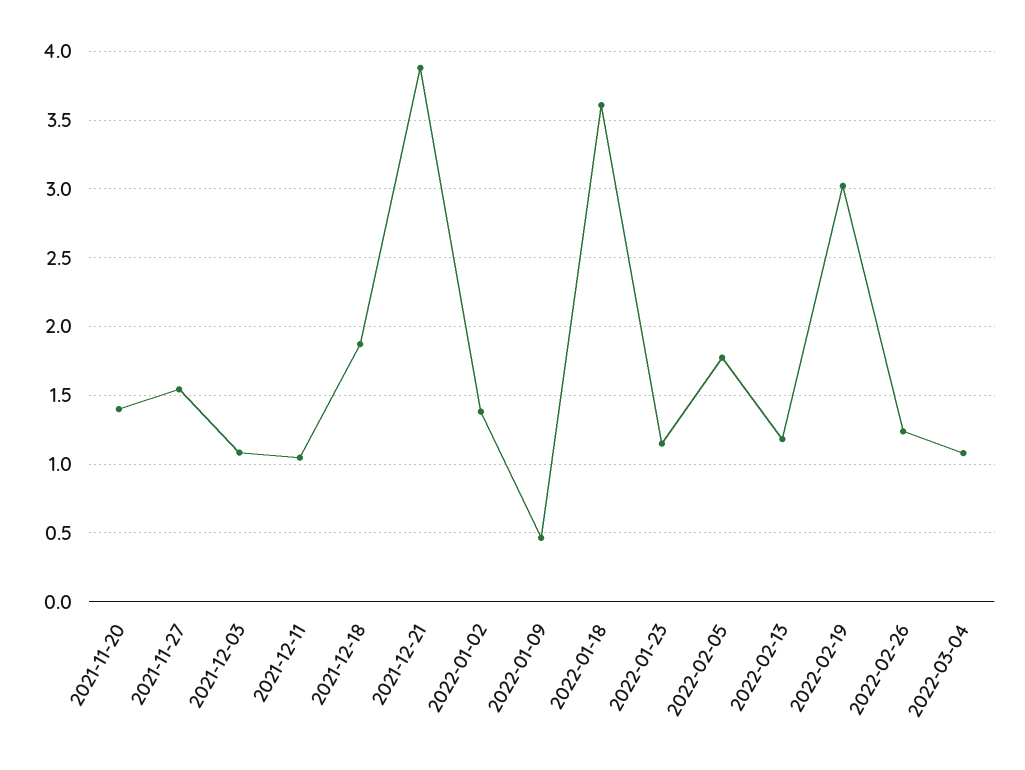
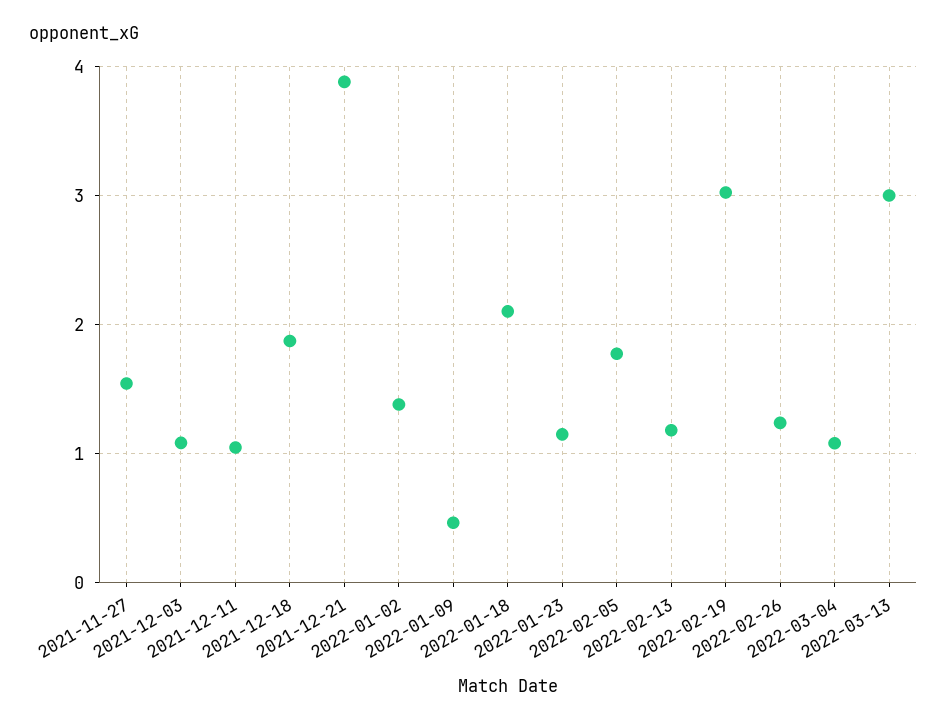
2021-11-20: 1.4 -> none
2022-01-18: 3.6 -> 2.1
2022-03-13: none -> 3

